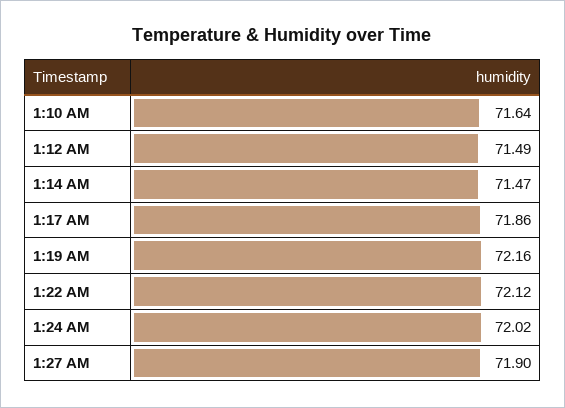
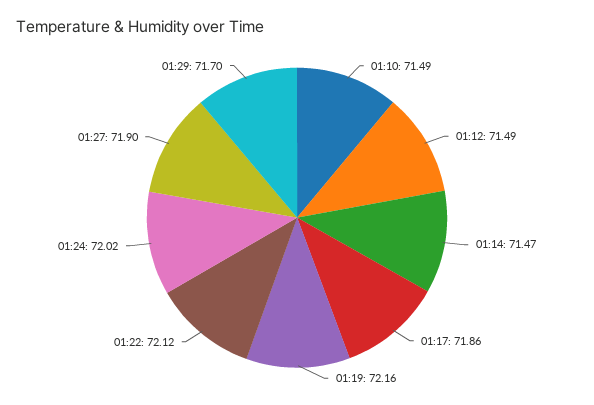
1:10 AM: 71.64 -> 71.49
01:29: none -> 71.7

